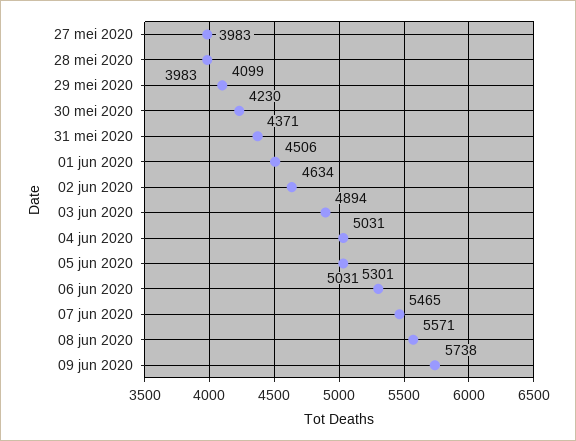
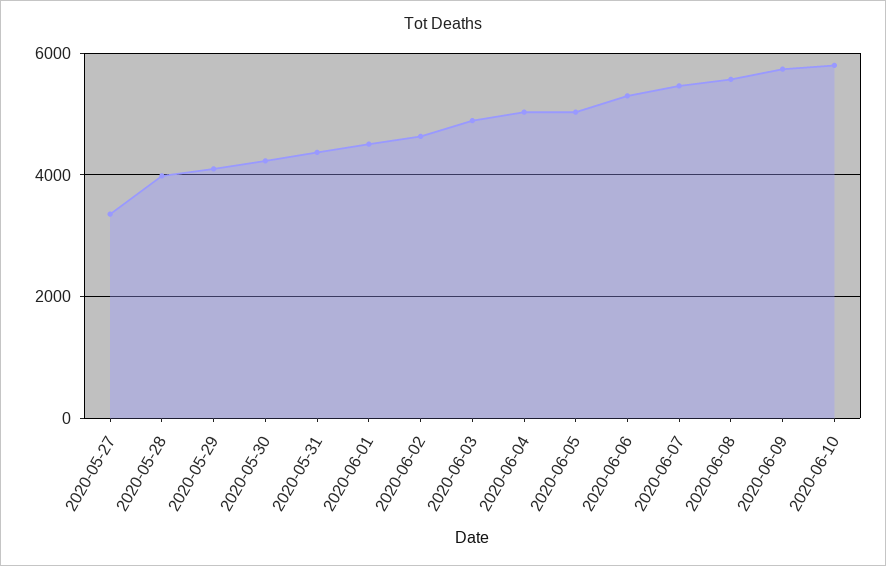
27 mei 2020: 3983 -> 3400
2020-06-10: none -> 5800

